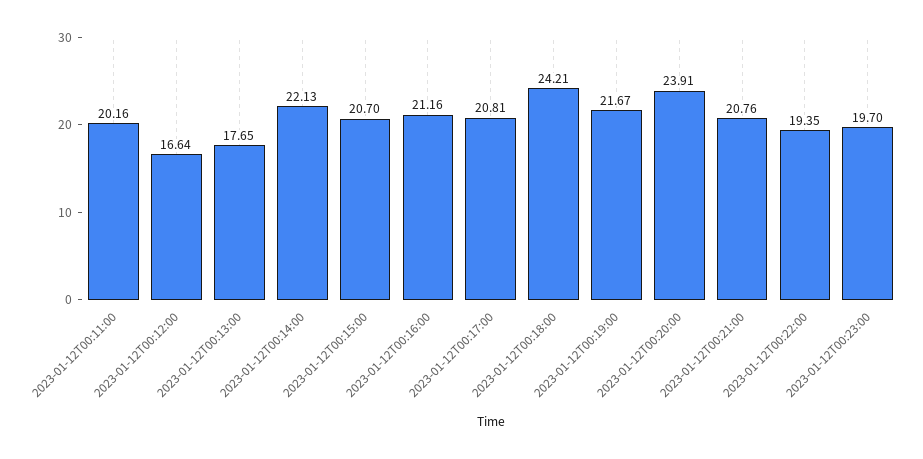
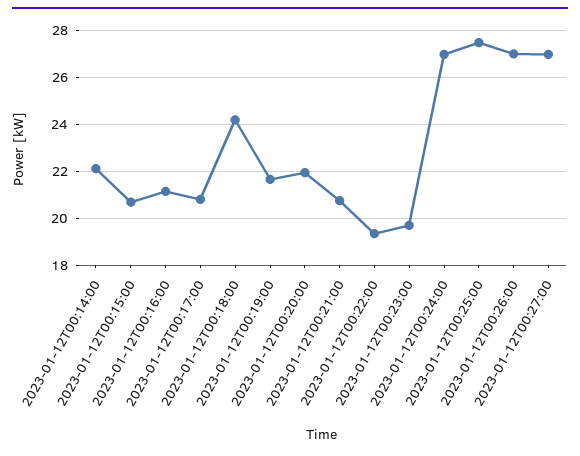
2023-01-12T00:11:00: 20.16 -> none
2023-01-12T00:12:00: 16.64 -> none
2023-01-12T00:13:00: 17.65 -> none
2023-01-12T00:20:00: 23.91 -> 22
2023-01-12T00:24:00: none -> 27
2023-01-12T00:25:00: none -> 27.5
2023-01-12T00:26:00: none -> 27
2023-01-12T00:27:00: none -> 27

